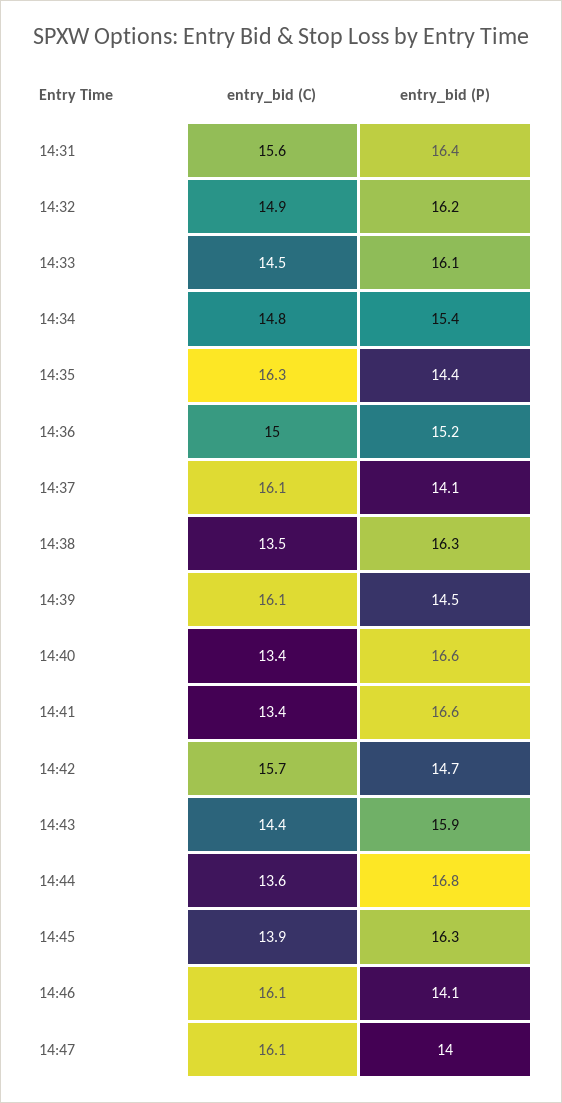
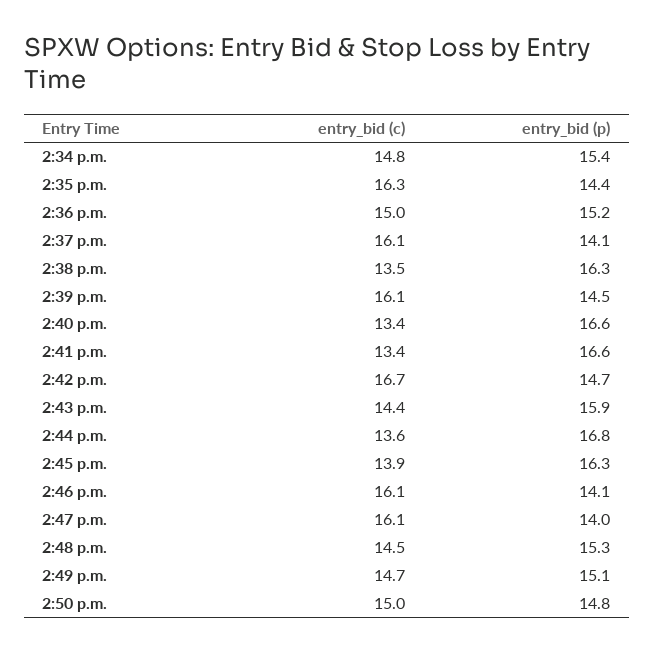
entry_bid (C), 14:31: 15.6 -> none
entry_bid (P), 14:31: 16.4 -> none
entry_bid (C), 14:32: 14.9 -> none
entry_bid (P), 14:32: 16.2 -> none
entry_bid (C), 14:33: 14.5 -> none
entry_bid (P), 14:33: 16.1 -> none
entry_bid (C), 14:42: 15.7 -> 16.7
entry_bid (C), 2:48 p.m.: none -> 14.5
entry_bid (P), 2:48 p.m.: none -> 15.3
entry_bid (C), 2:49 p.m.: none -> 14.7
entry_bid (P), 2:49 p.m.: none -> 15.1
entry_bid (C), 2:50 p.m.: none -> 15
entry_bid (P), 2:50 p.m.: none -> 14.8

